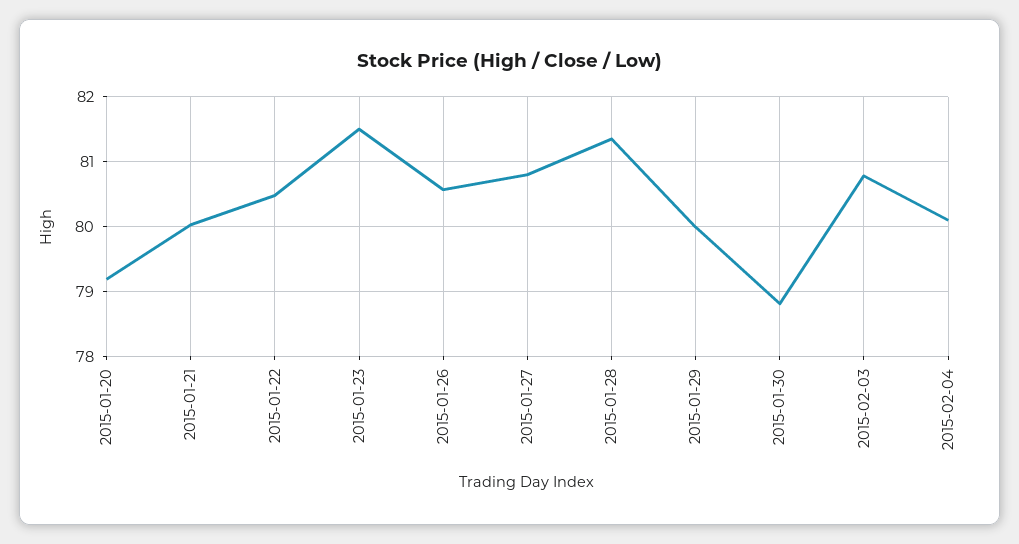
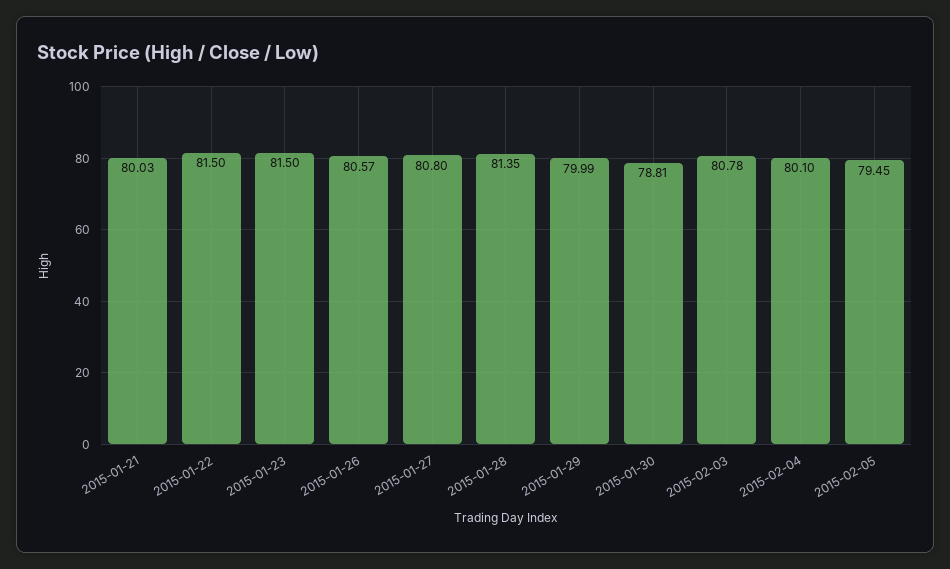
2015-01-20: 79.2 -> none
2015-01-22: 80.5 -> 81.5
2015-02-05: none -> 79.45

